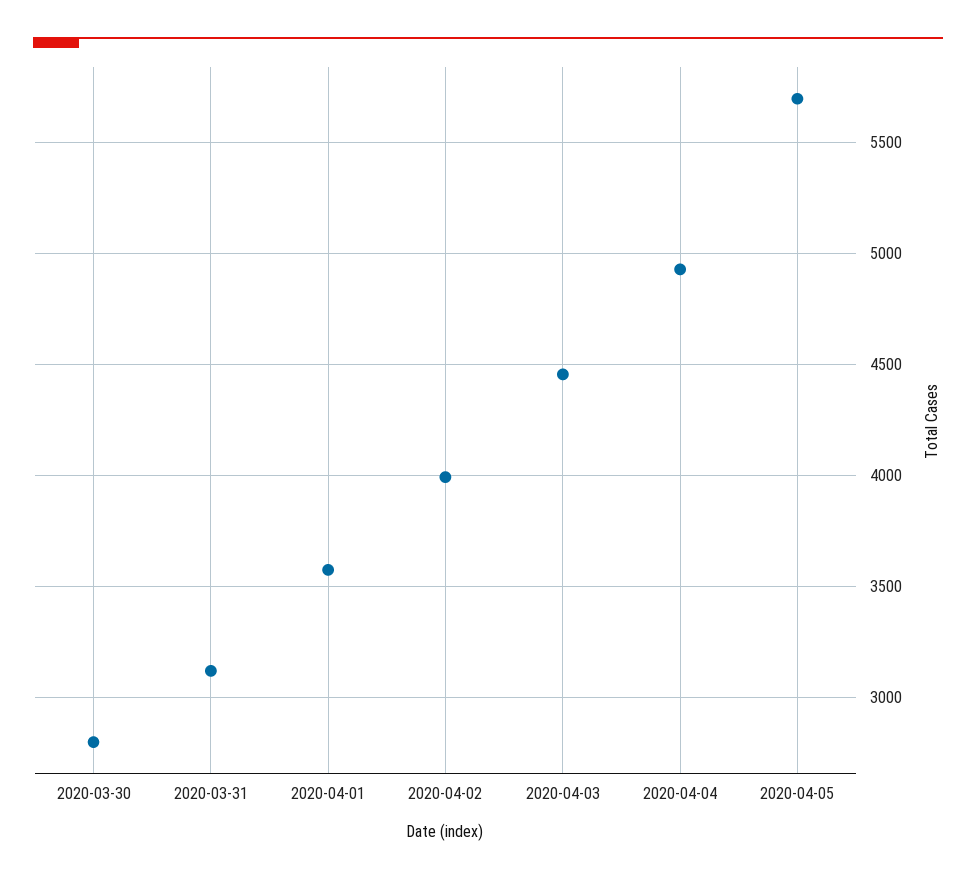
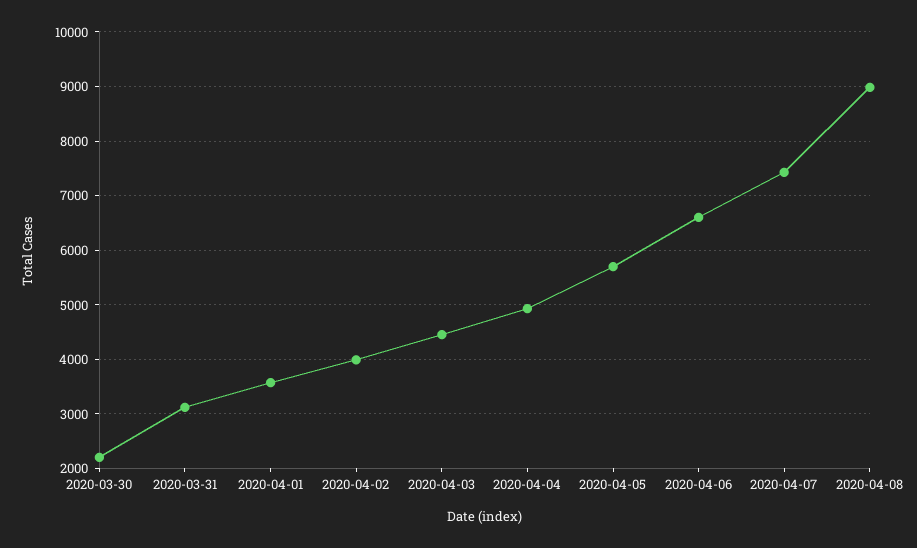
2020-03-30: 2800 -> 2200
2020-04-06: none -> 6600
2020-04-07: none -> 7400
2020-04-08: none -> 9000

